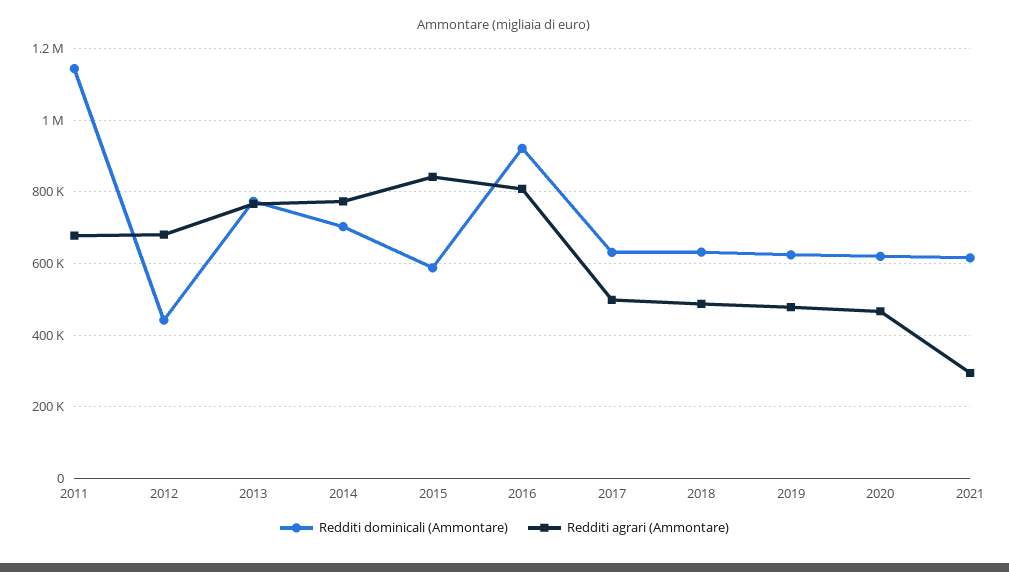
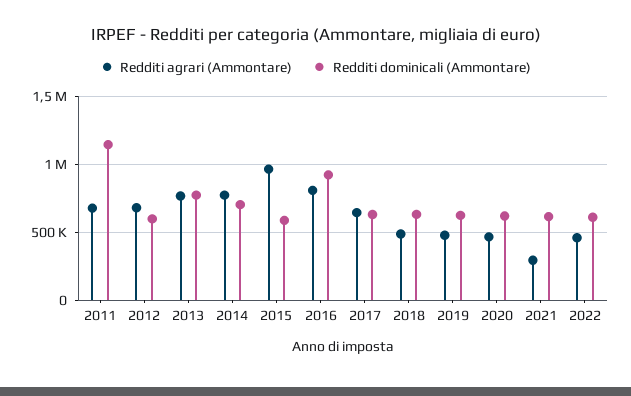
Redditi dominicali (Ammontare), 2012: 440000 -> 600000
Redditi agrari (Ammontare), 2015: 840000 -> 950000
Redditi agrari (Ammontare), 2017: 500000 -> 650000
Redditi agrari (Ammontare), 2022: none -> 450000
Redditi dominicali (Ammontare), 2022: none -> 600000

